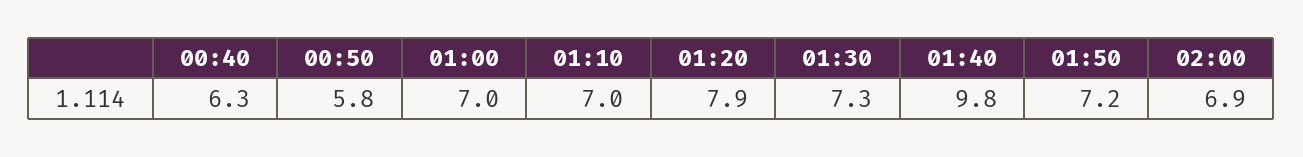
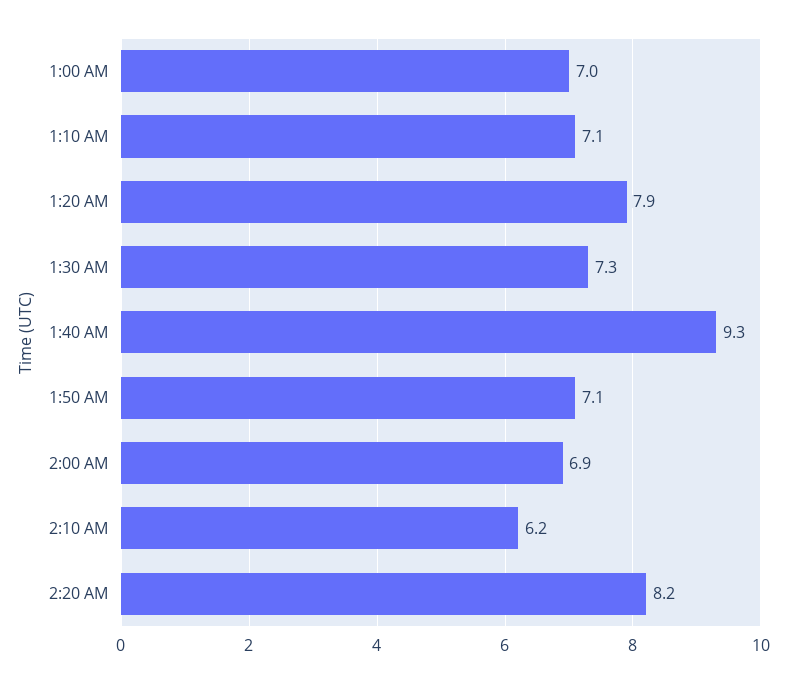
00:40: 6.3 -> none
00:50: 5.8 -> none
01:10: 7 -> 7.1
01:40: 9.8 -> 9.3
01:50: 7.2 -> 7.1
2:10 AM: none -> 6.2
2:20 AM: none -> 8.2

